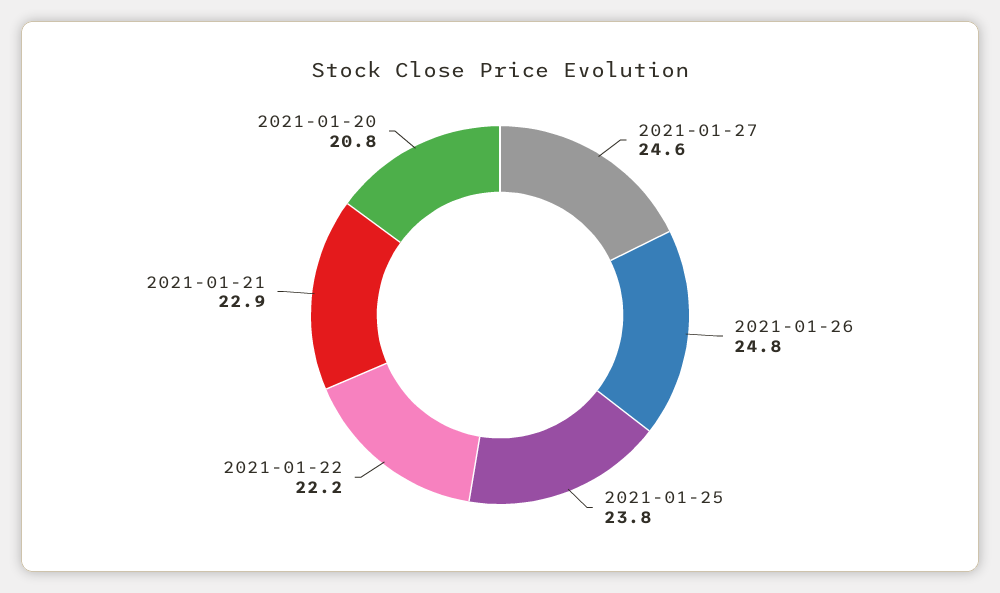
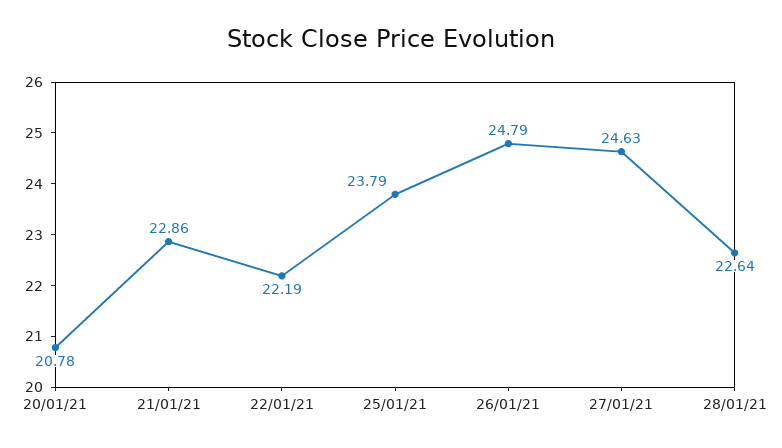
28/01/21: none -> 22.64

